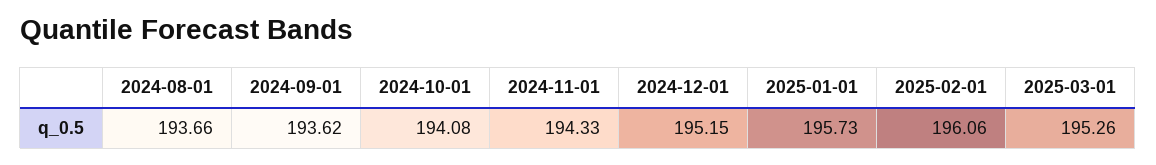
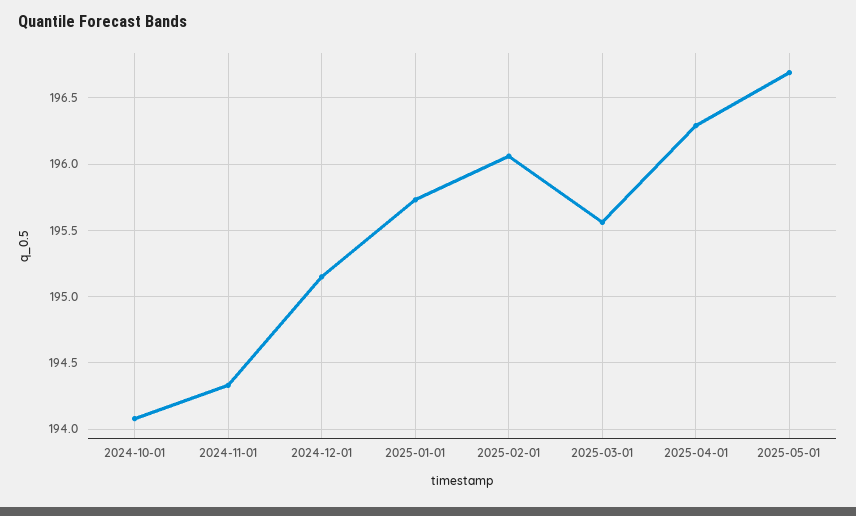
2024-08-01: 193.66 -> none
2024-09-01: 193.62 -> none
2025-03-01: 195.26 -> 195.55
2025-04-01: none -> 196.3
2025-05-01: none -> 196.7

